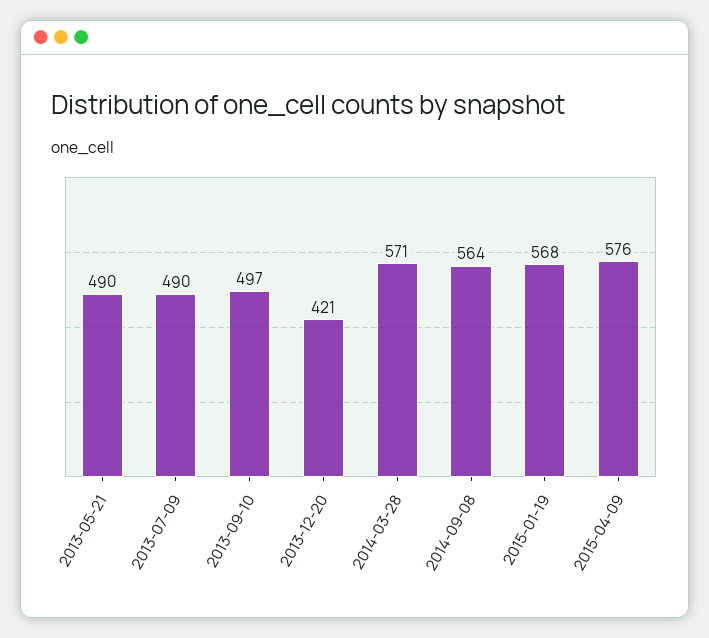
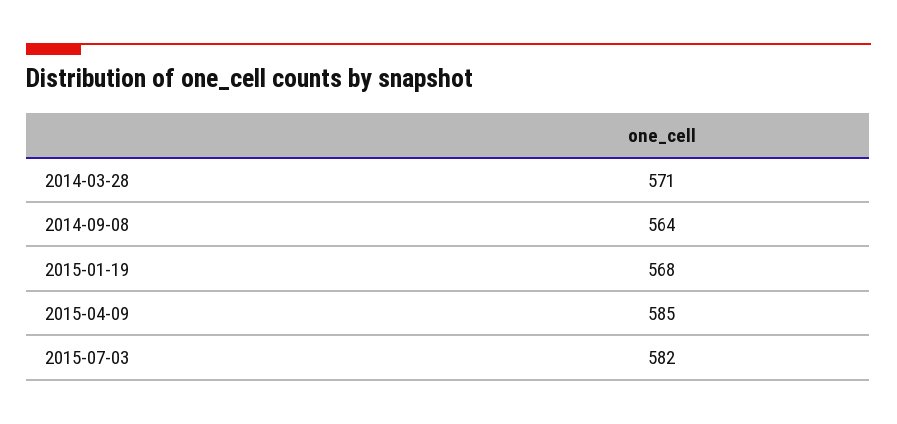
2013-05-21: 490 -> none
2013-07-09: 490 -> none
2013-09-10: 497 -> none
2013-12-20: 421 -> none
2015-04-09: 576 -> 585
2015-07-03: none -> 582

